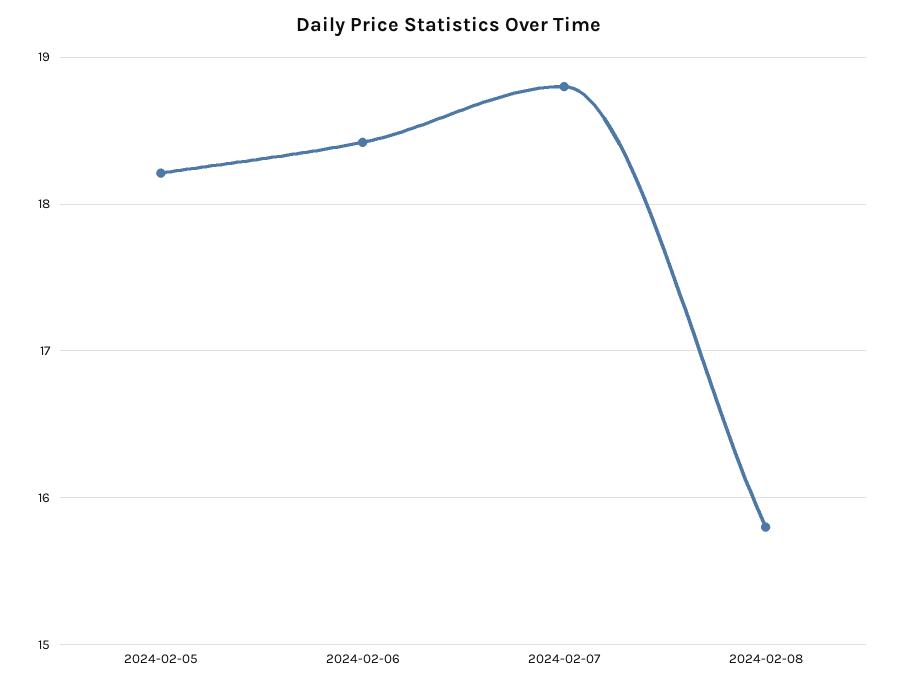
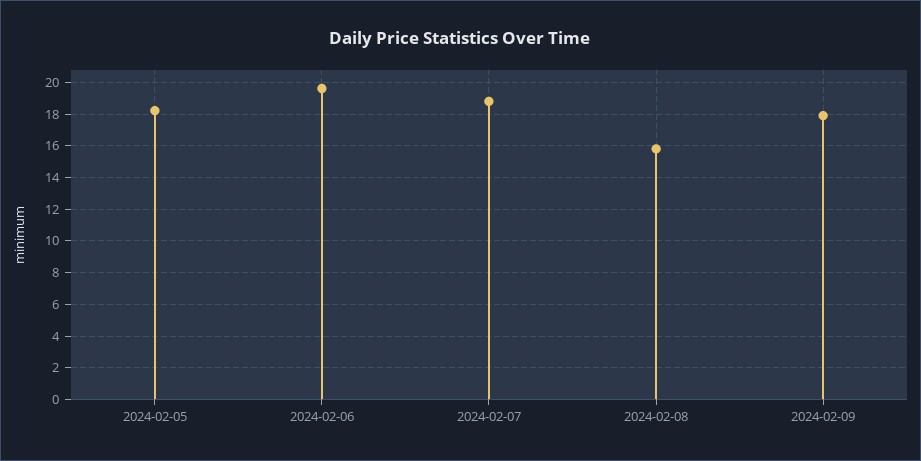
2024-02-06: 18.4 -> 19.5
2024-02-09: none -> 18

